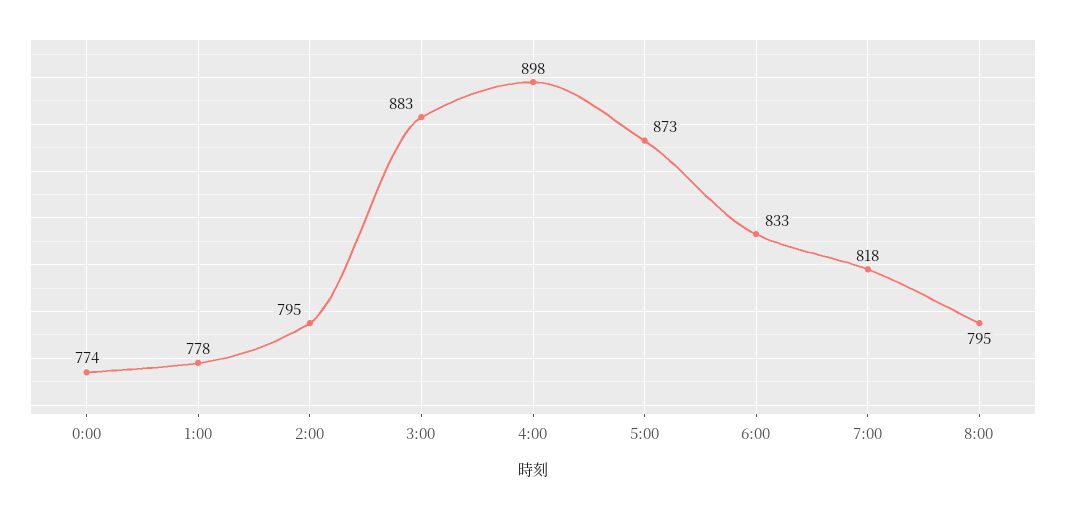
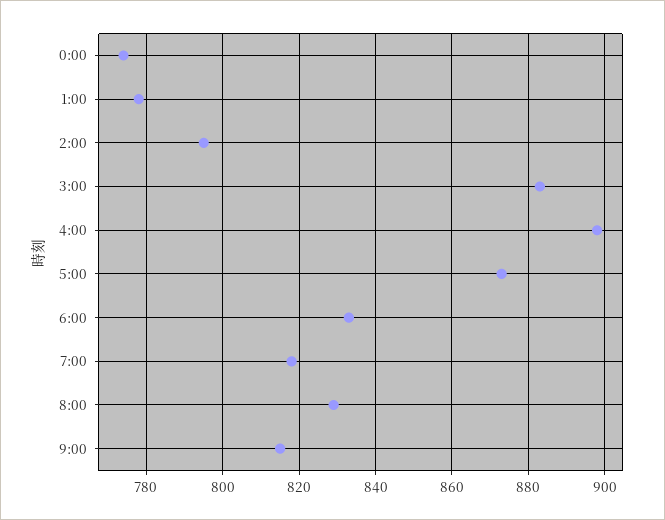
8:00: 795 -> 830
9:00: none -> 815

